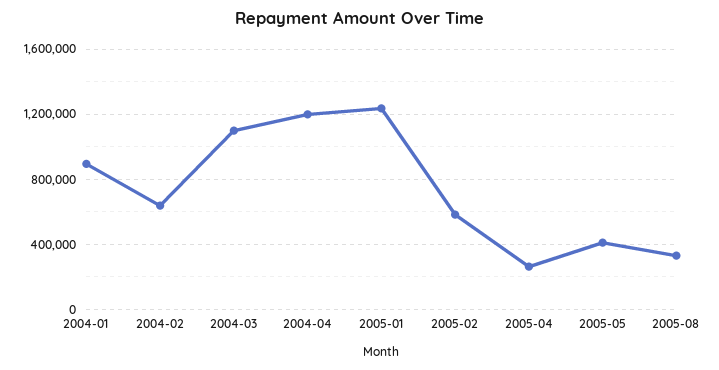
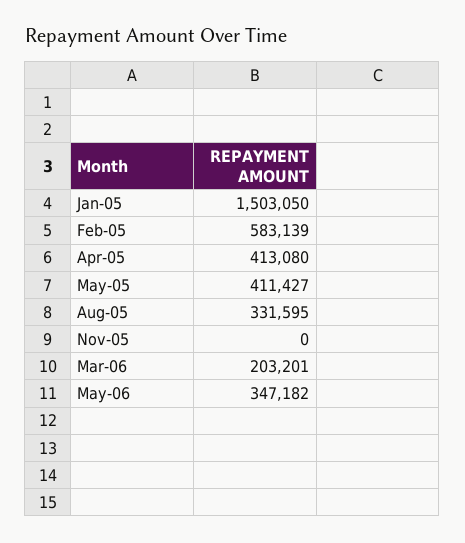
2004-01: 900000 -> none
2004-02: 650000 -> none
2004-03: 1100000 -> none
2004-04: 1200000 -> none
2005-01: 1250000 -> 1503050
2005-04: 250000 -> 413080
Nov-05: none -> 0
Mar-06: none -> 203201
May-06: none -> 347182

